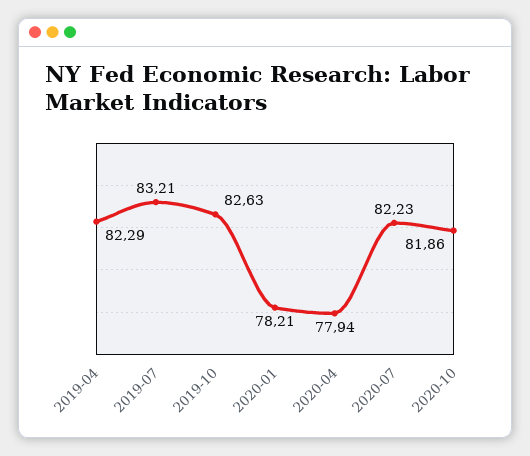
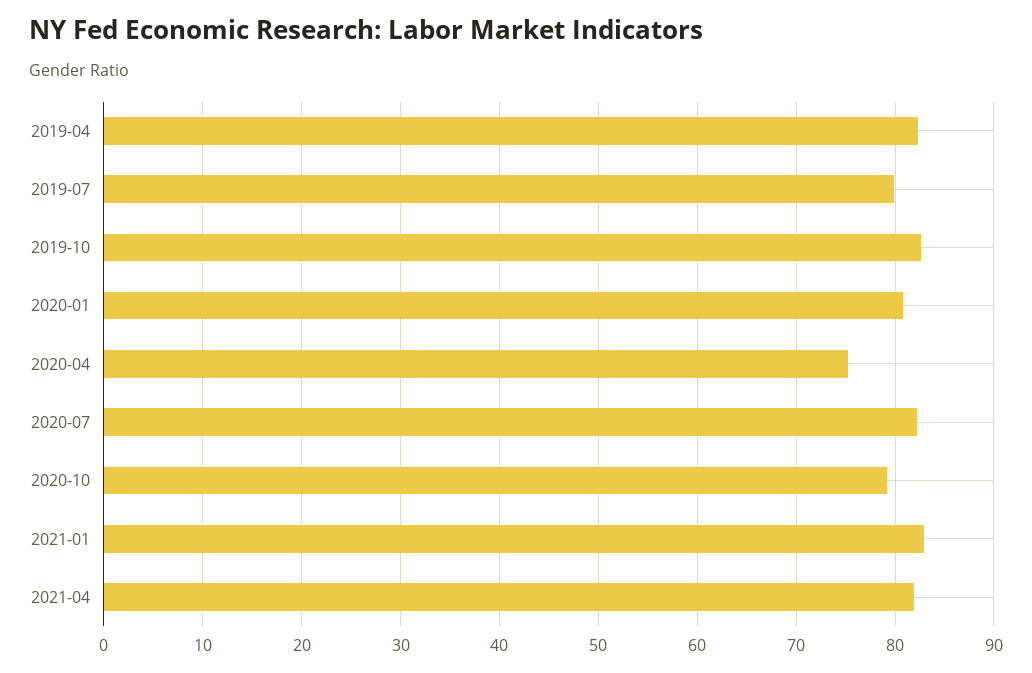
2019-07: 83.21 -> 80
2020-01: 78.21 -> 81
2020-04: 77.94 -> 75
2020-10: 81.86 -> 79
2021-01: none -> 83
2021-04: none -> 82

